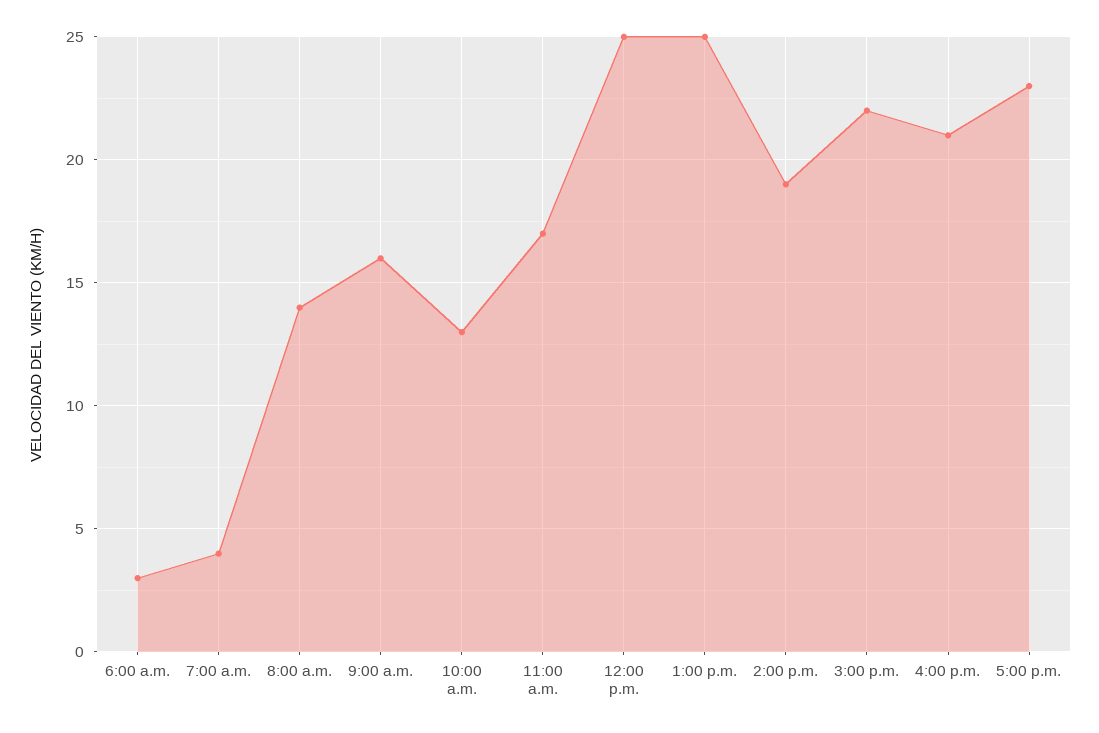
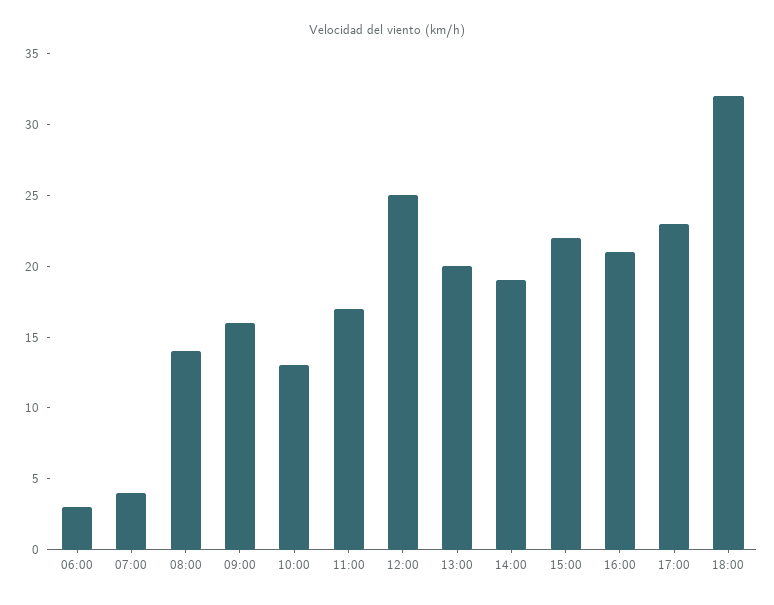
1:00 p.m.: 25 -> 20
18:00: none -> 32

